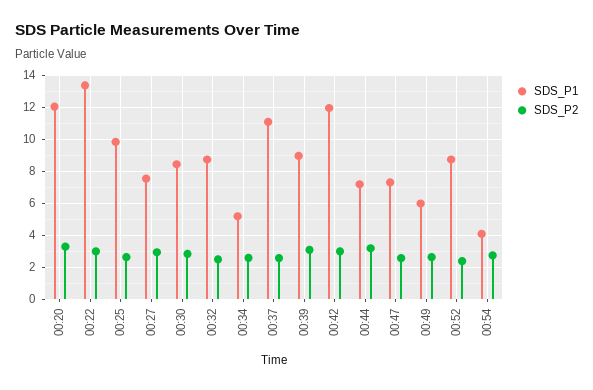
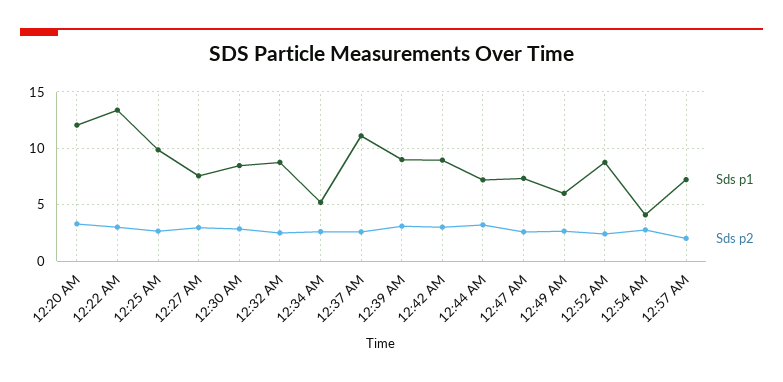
SDS_P1, 00:42: 12 -> 9
SDS_P1, 12:57 AM: none -> 7
SDS_P2, 12:57 AM: none -> 2

